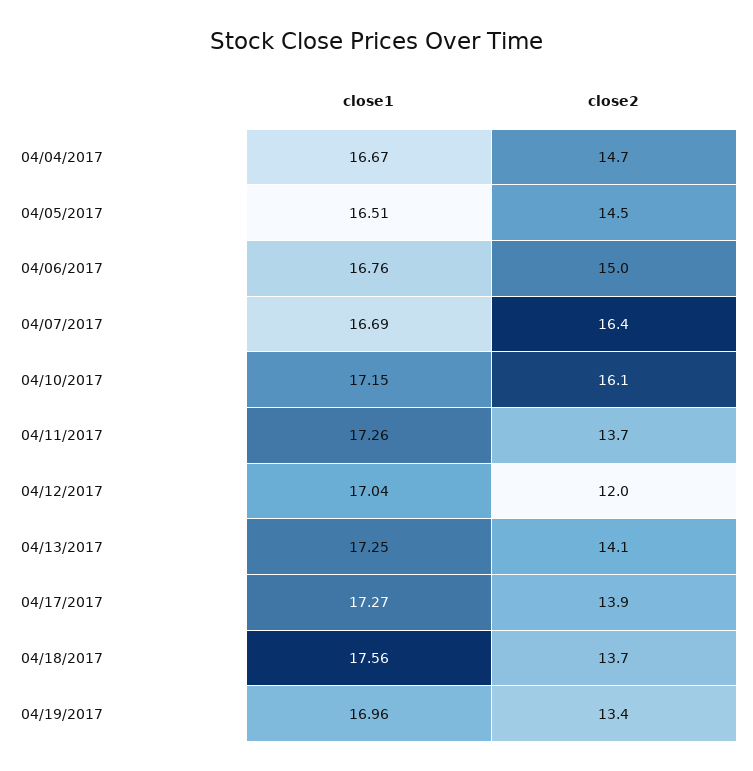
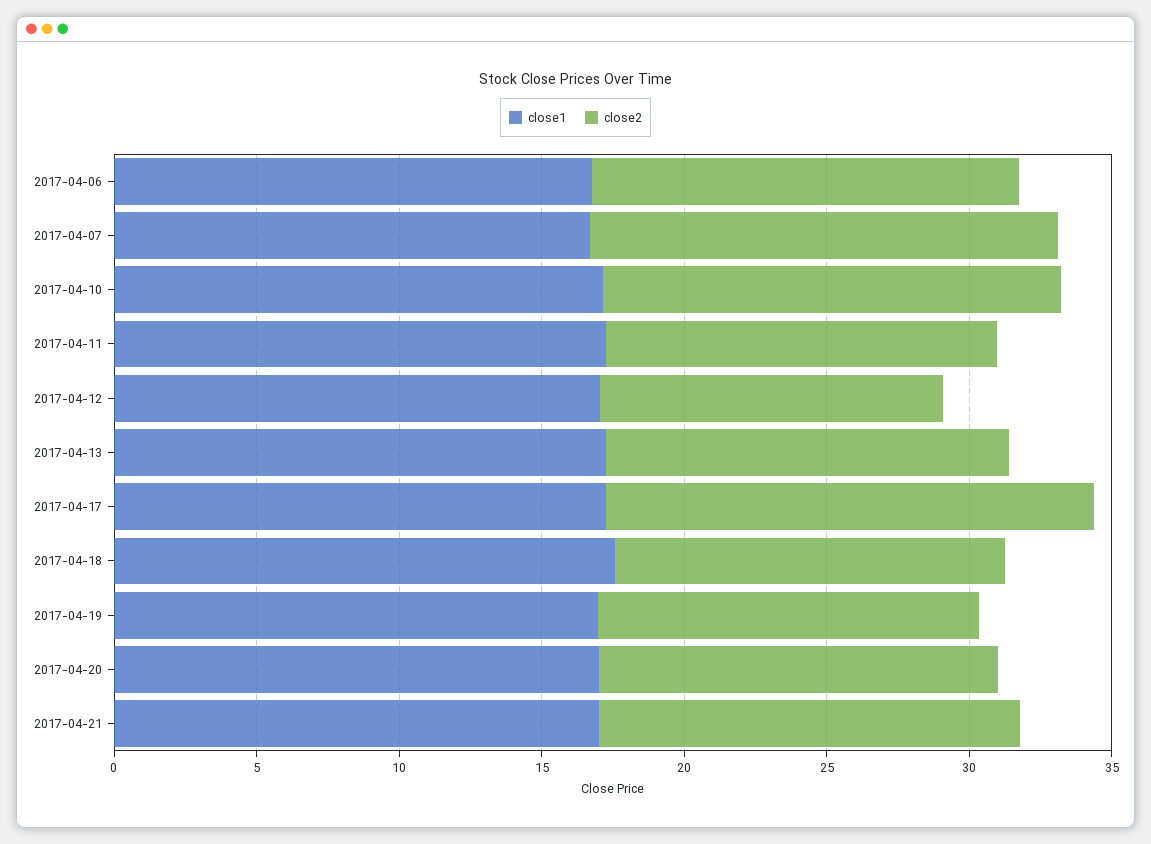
close1, 04/04/2017: 16.67 -> none
close2, 04/04/2017: 14.7 -> none
close1, 04/05/2017: 16.51 -> none
close2, 04/05/2017: 14.5 -> none
close2, 04/17/2017: 13.9 -> 17
close1, 2017-04-20: none -> 17
close2, 2017-04-20: none -> 14
close1, 2017-04-21: none -> 17
close2, 2017-04-21: none -> 15

